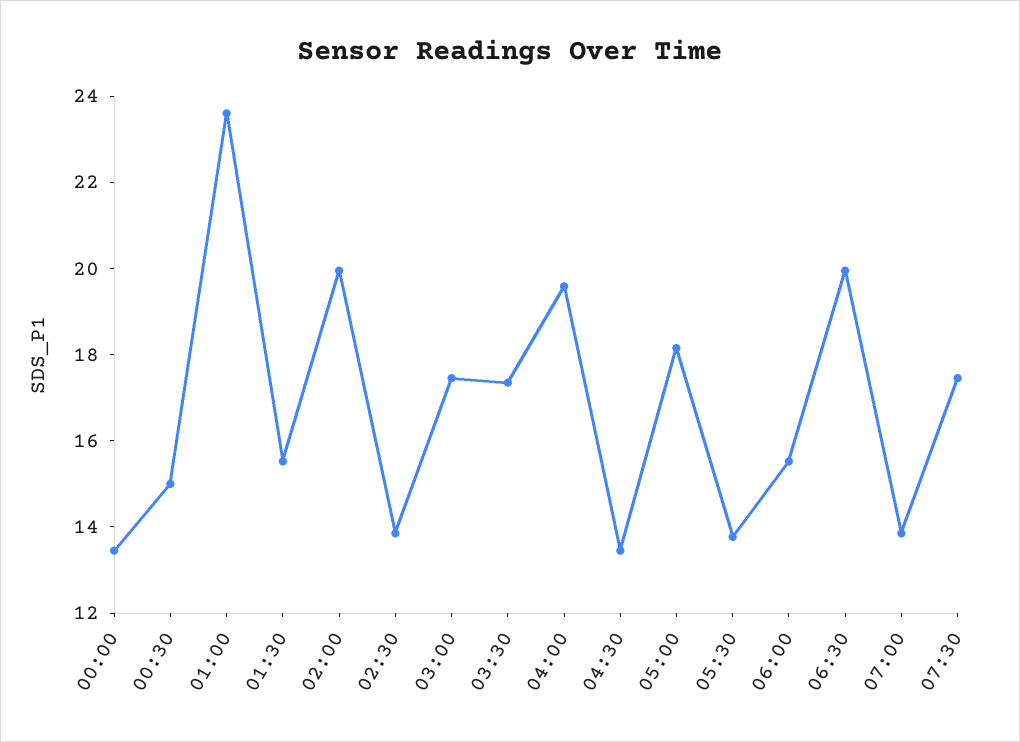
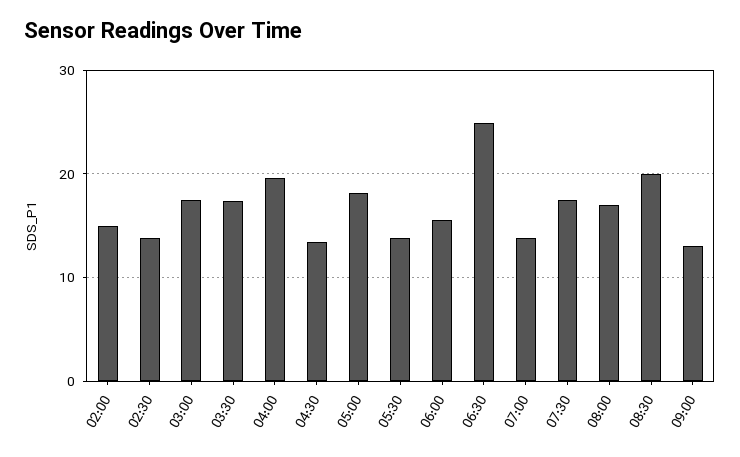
00:00: 13.5 -> none
00:30: 15 -> none
01:00: 23.5 -> none
01:30: 15.5 -> none
02:00: 20 -> 15
06:30: 20 -> 25
08:00: none -> 17
08:30: none -> 20
09:00: none -> 13

